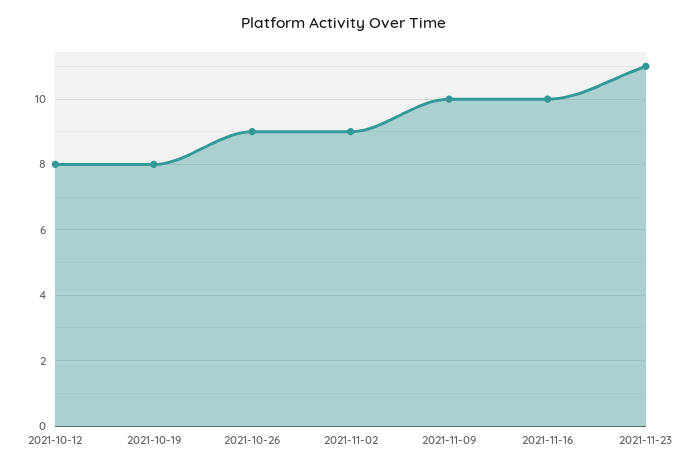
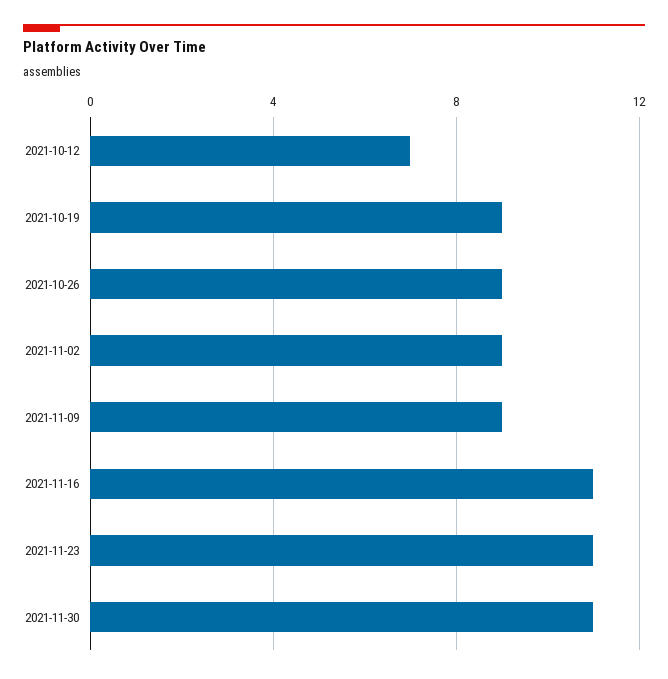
2021-10-12: 8 -> 7
2021-10-19: 8 -> 9
2021-11-09: 10 -> 9
2021-11-16: 10 -> 11
2021-11-30: none -> 11

